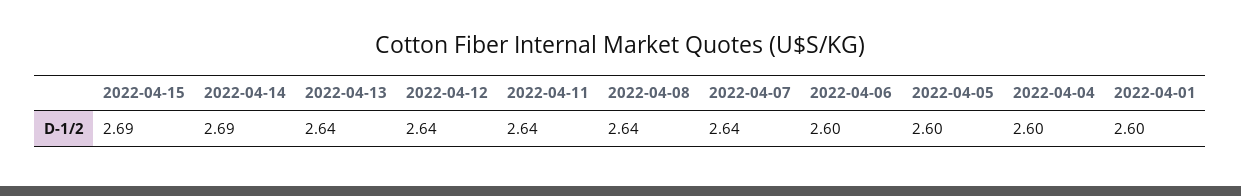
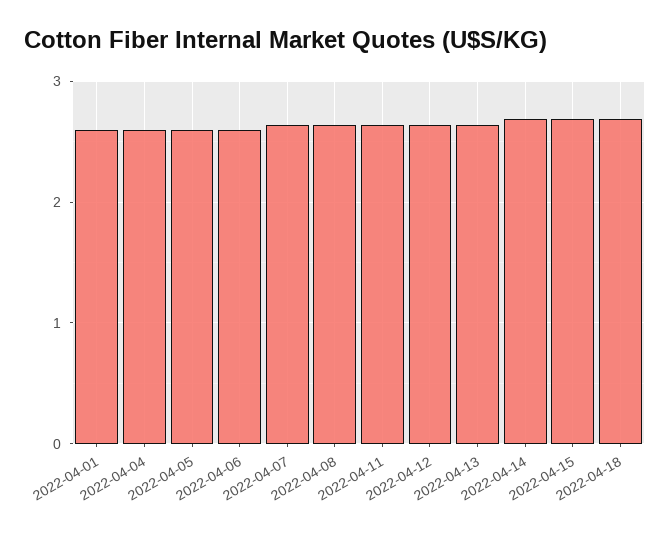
2022-04-18: none -> 2.7

